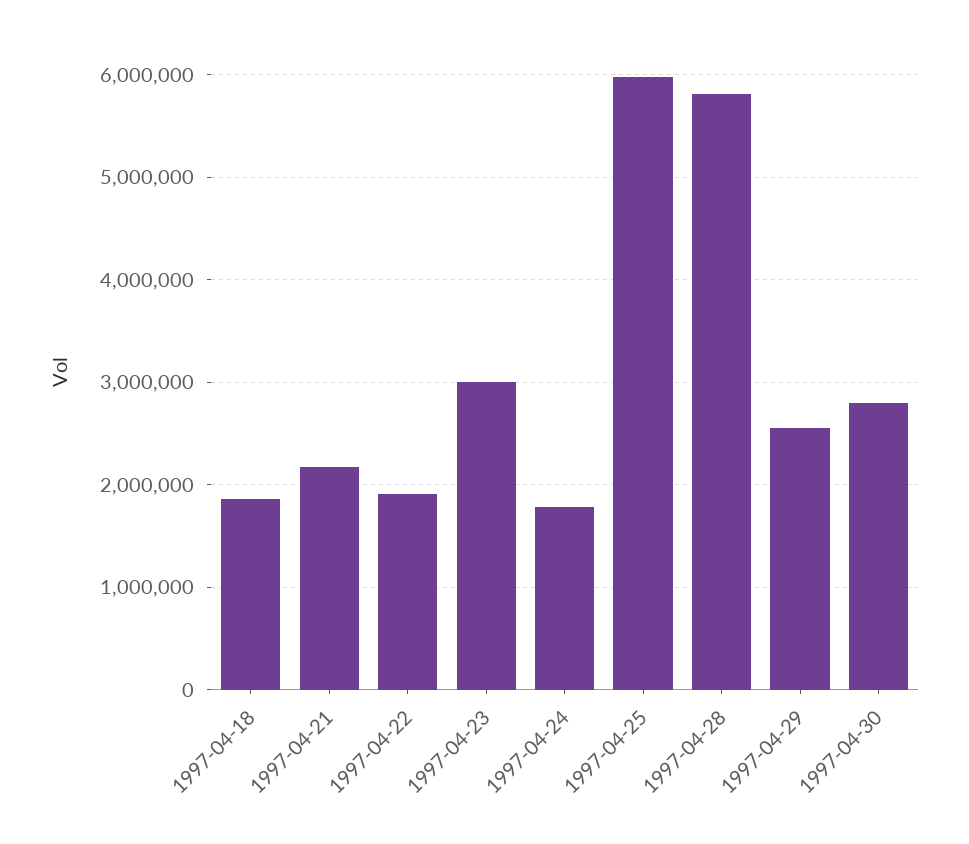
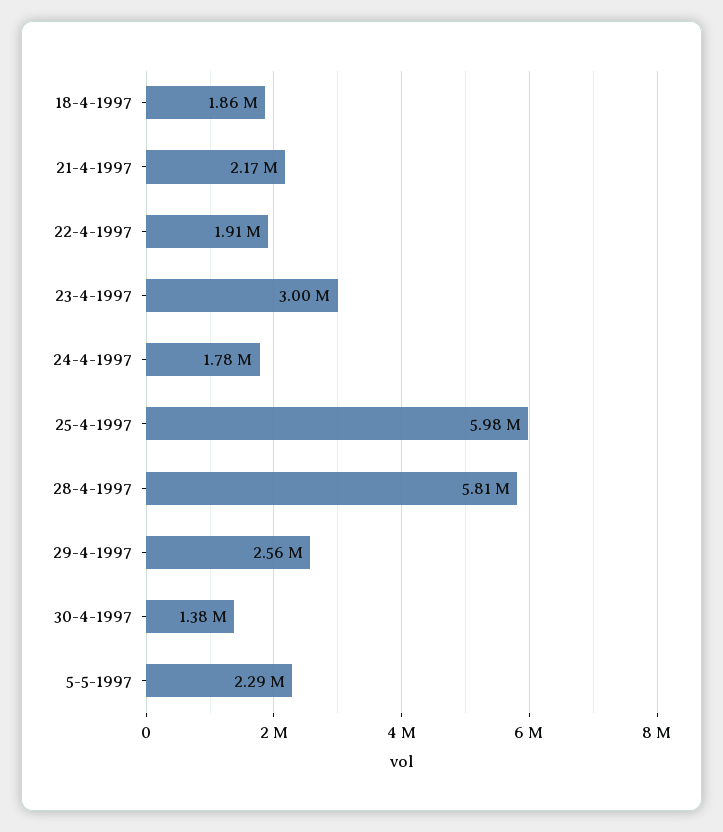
1997-04-30: 2800000 -> 1380000
5-5-1997: none -> 2290000

